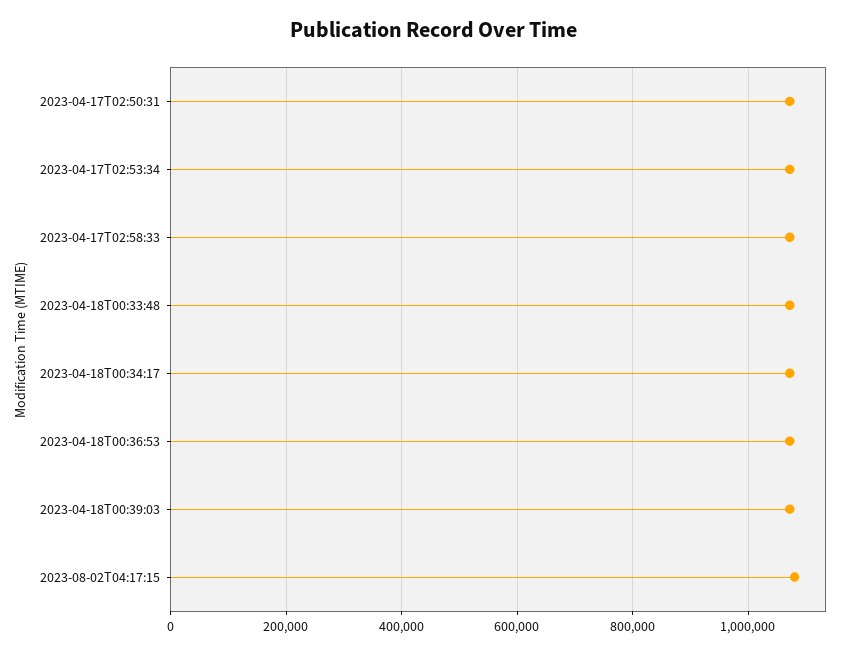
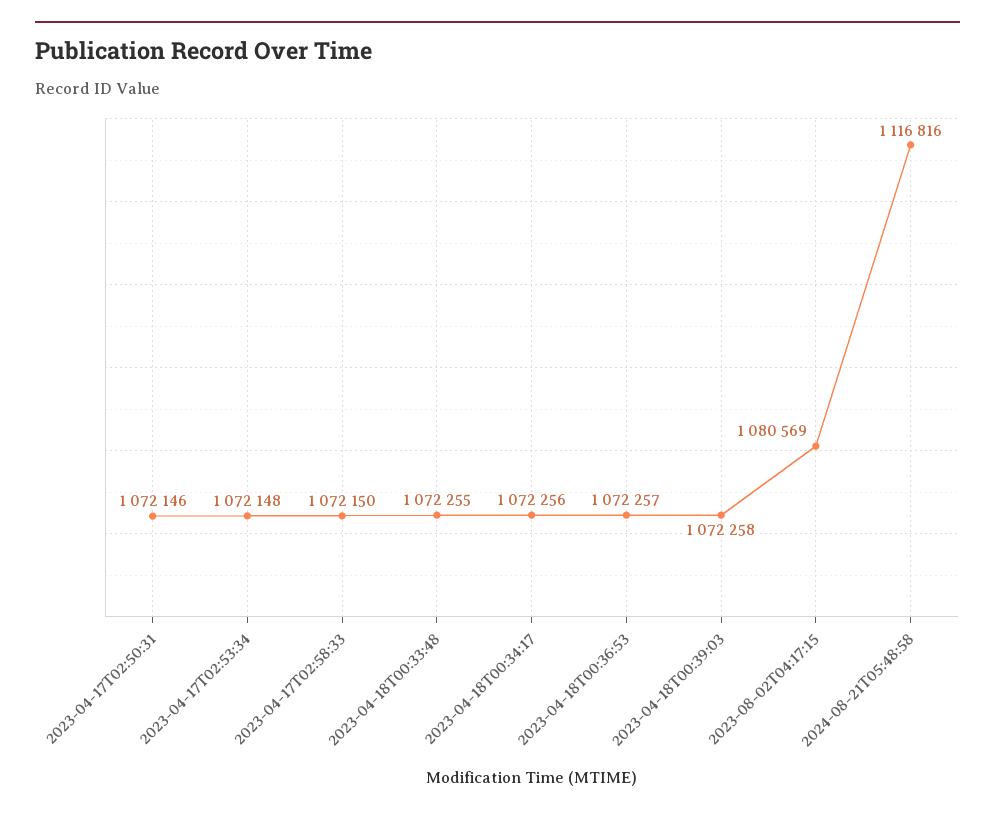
2024-08-21T05:48:58: none -> 1116816

